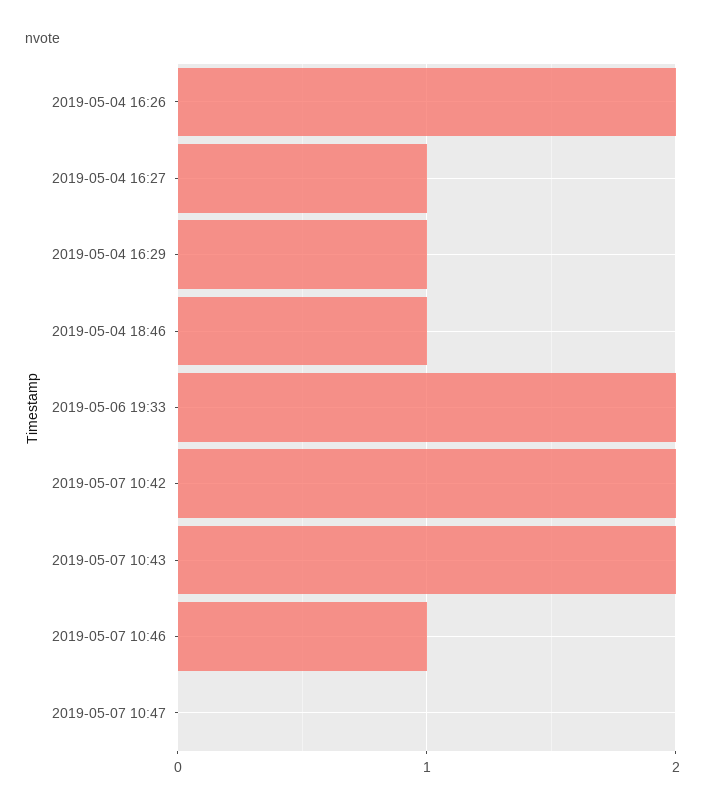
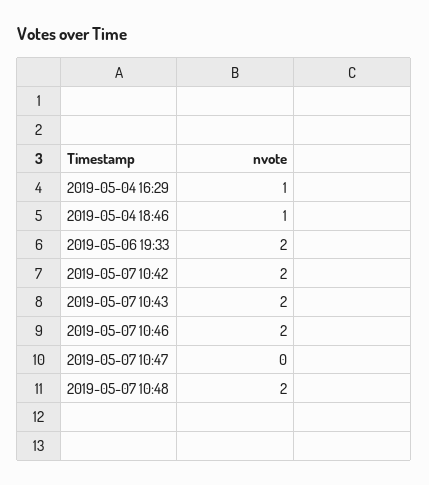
2019-05-04 16:26: 2 -> none
2019-05-04 16:27: 1 -> none
2019-05-07 10:46: 1 -> 2
2019-05-07 10:48: none -> 2

